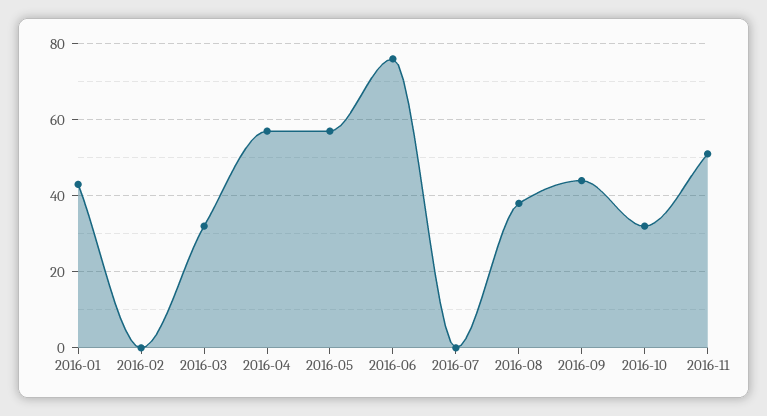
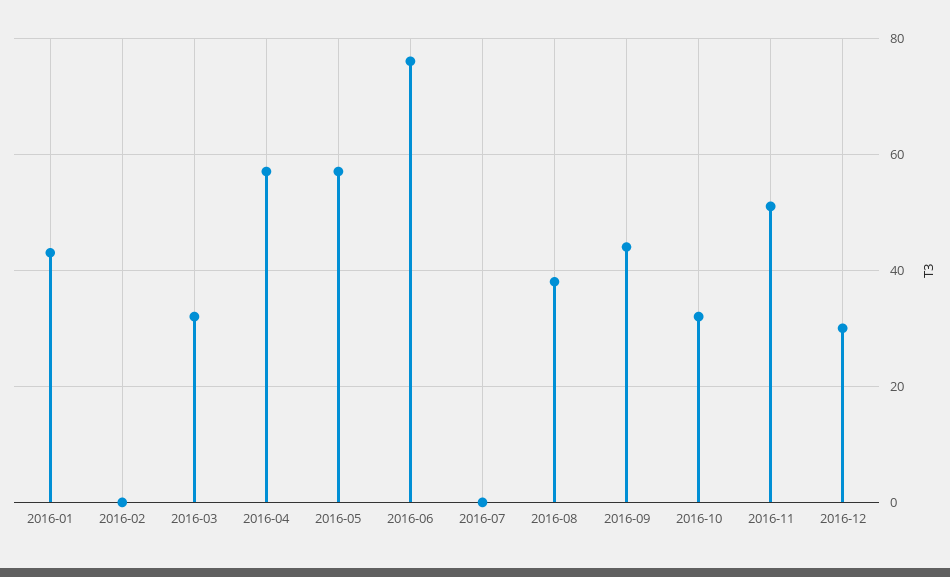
2016-12: none -> 30

